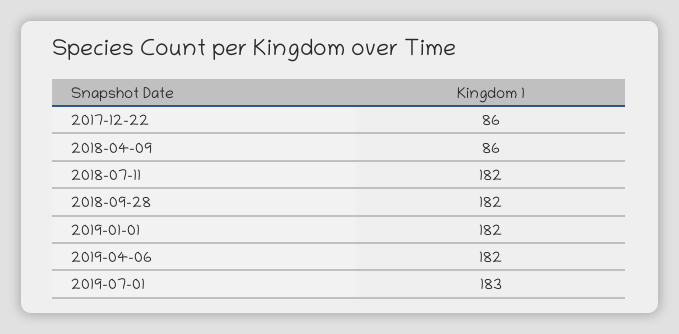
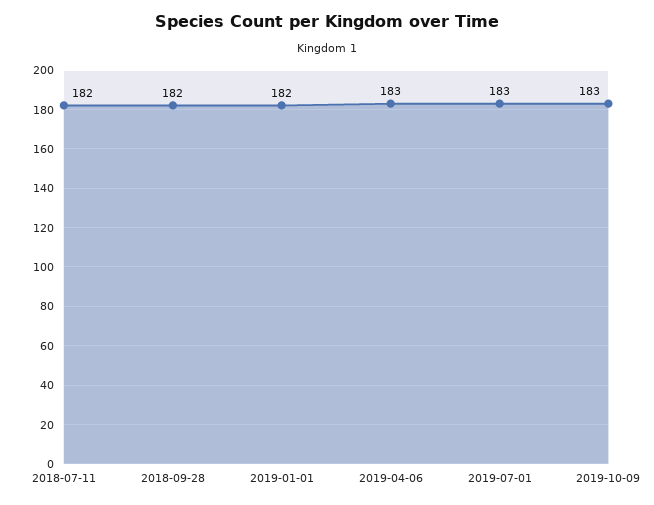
2017-12-22: 86 -> none
2018-04-09: 86 -> none
2019-04-06: 182 -> 183
2019-10-09: none -> 183

